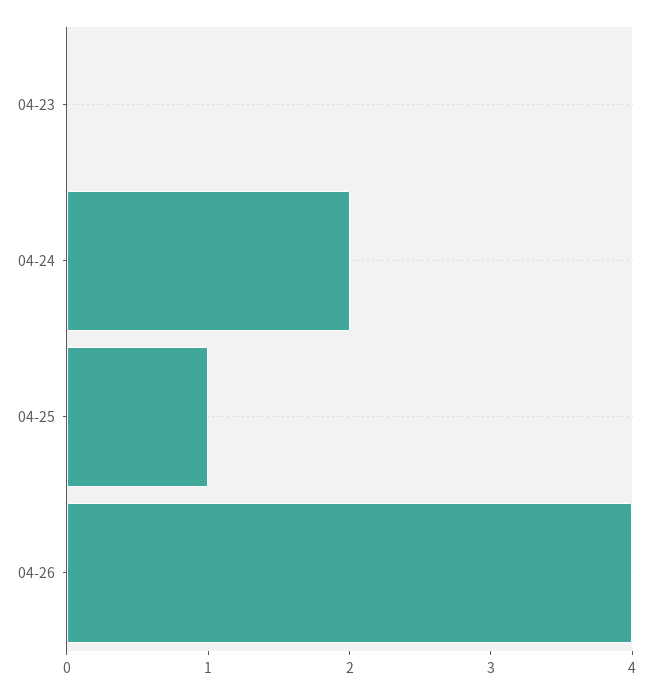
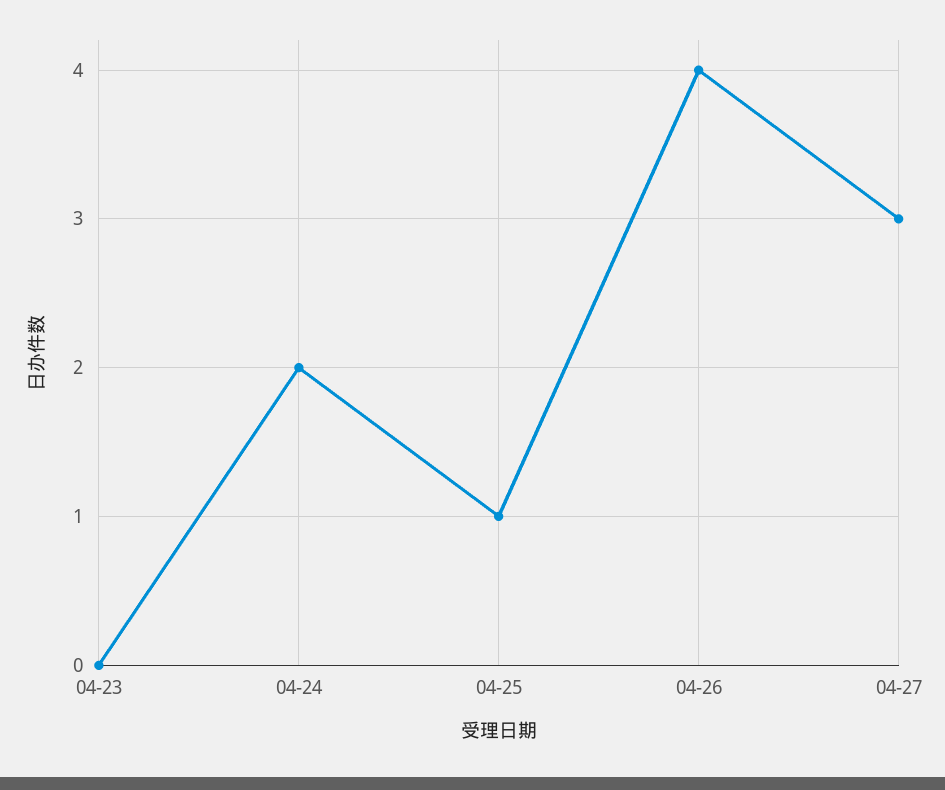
04-27: none -> 3

